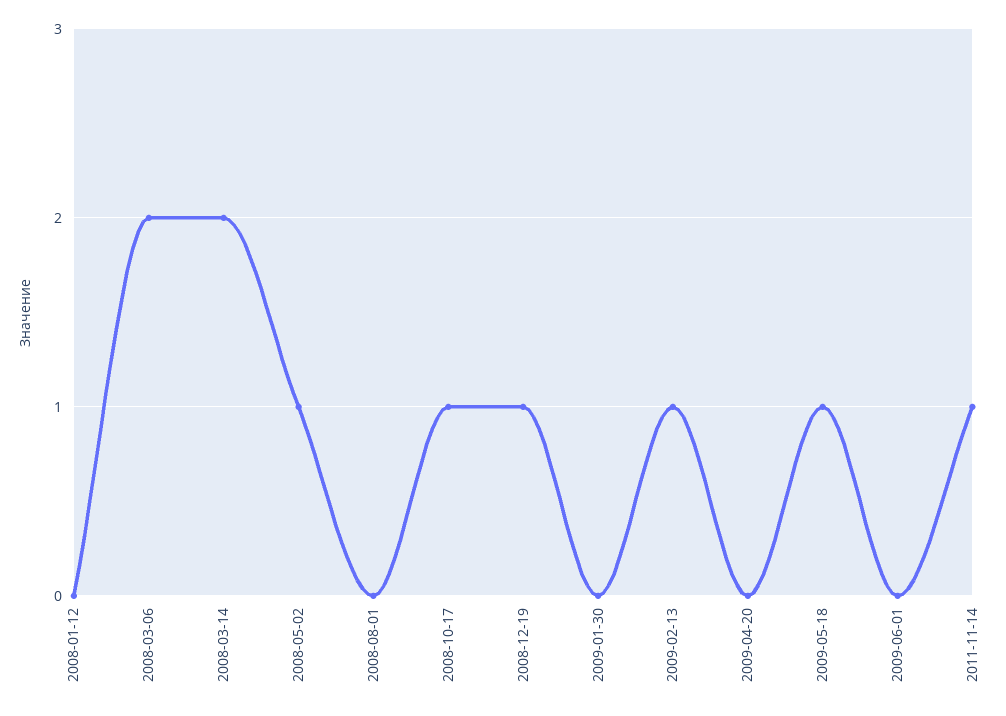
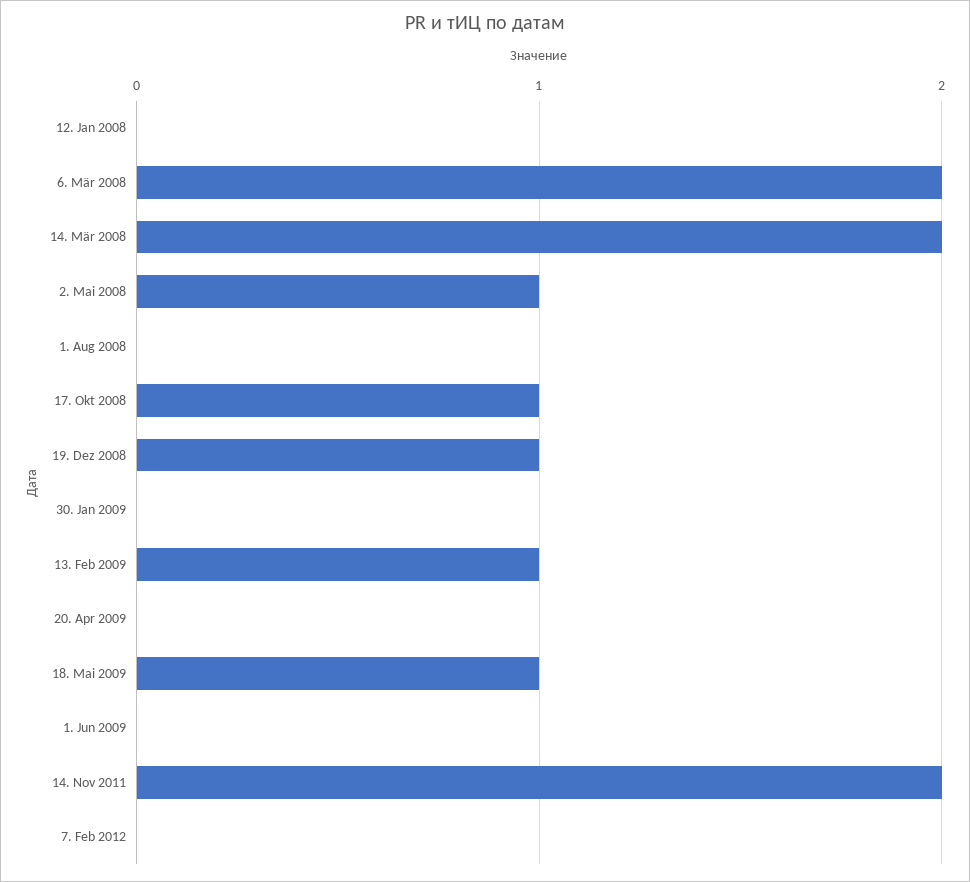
2011-11-14: 1 -> 2
7. Feb 2012: none -> 0

